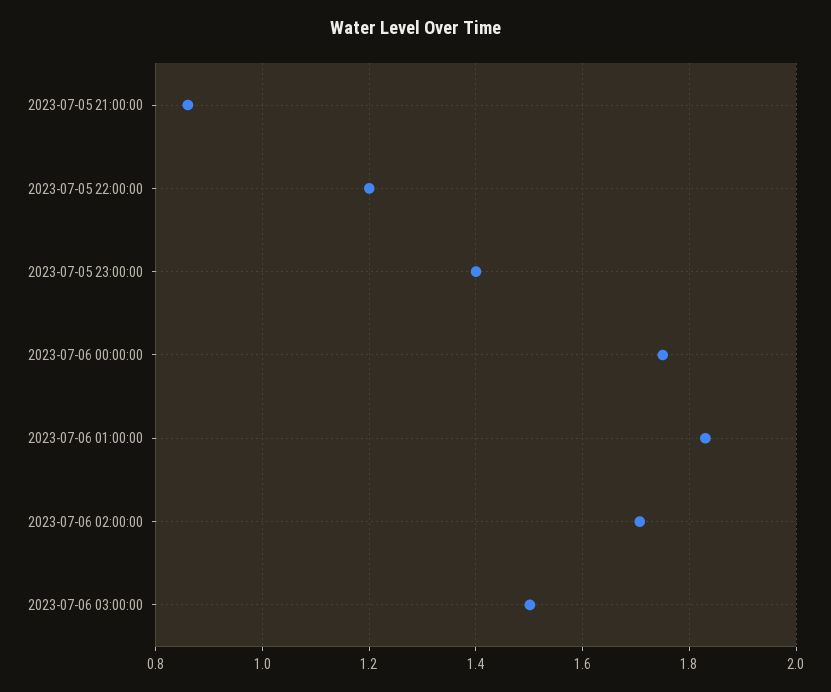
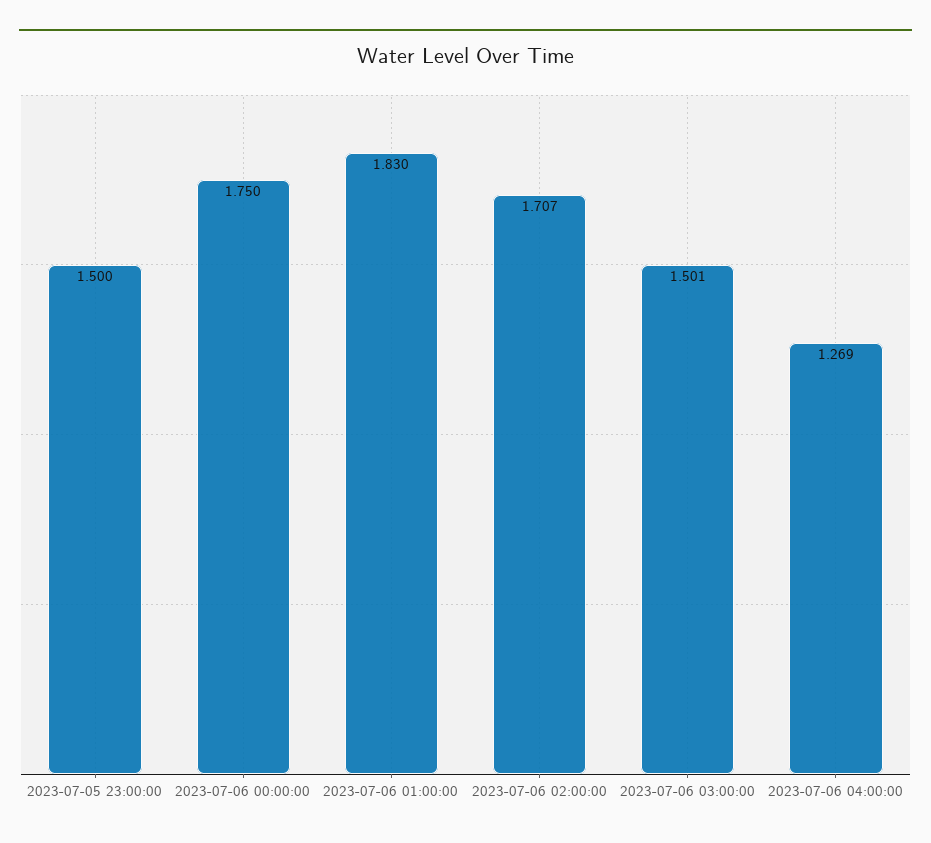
2023-07-05 21:00:00: 0.86 -> none
2023-07-05 22:00:00: 1.2 -> none
2023-07-05 23:00:00: 1.4 -> 1.5
2023-07-06 04:00:00: none -> 1.269

